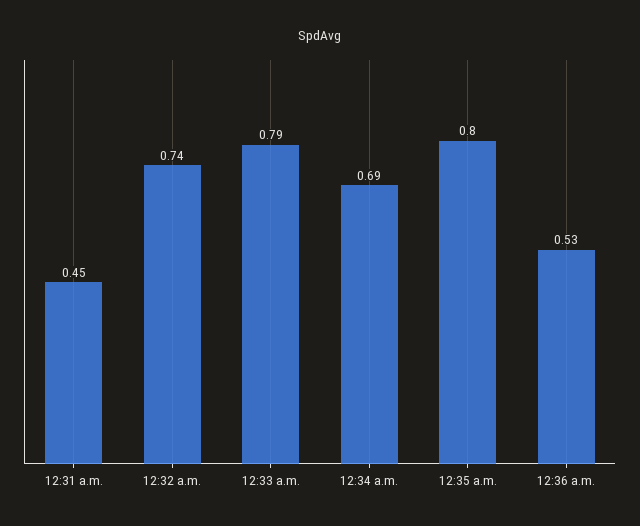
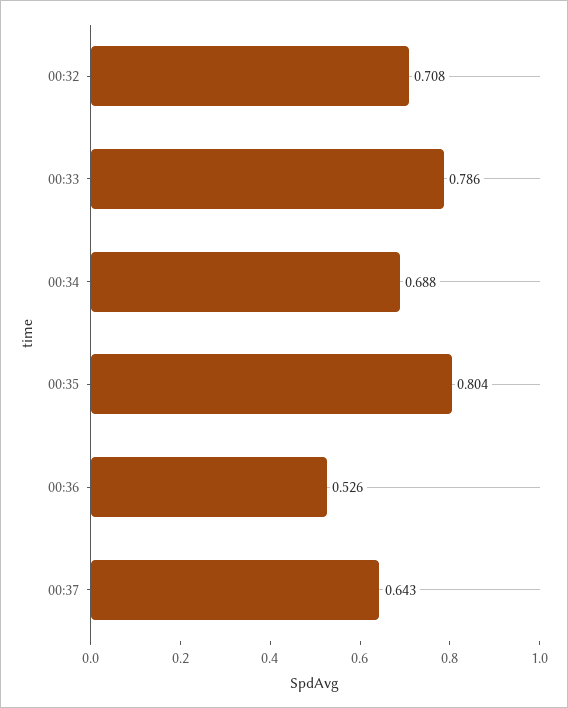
12:31 a.m.: 0.45 -> none
12:32 a.m.: 0.74 -> 0.708
00:37: none -> 0.643

